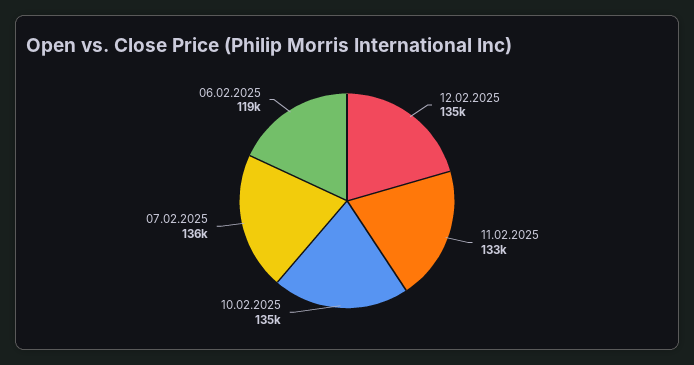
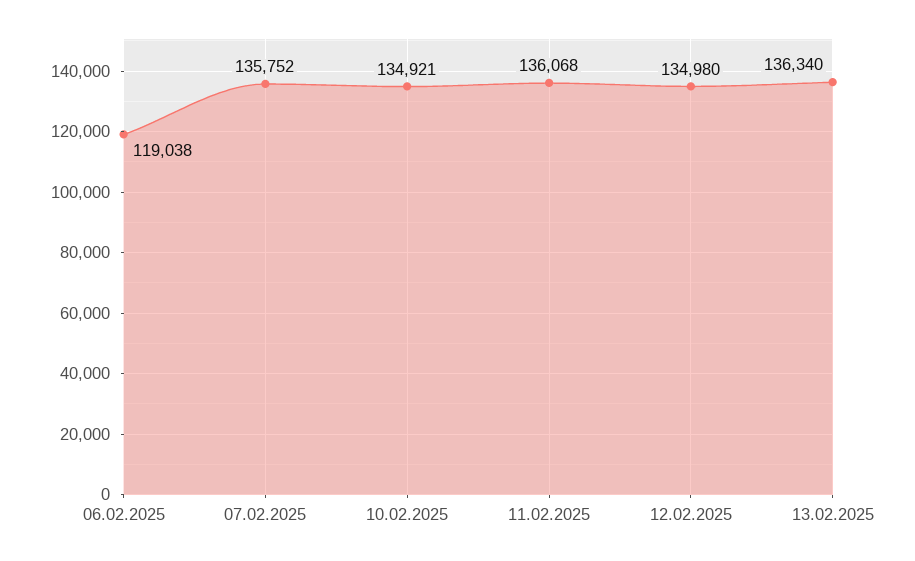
11.02.2025: 133000 -> 136068
13.02.2025: none -> 136340

